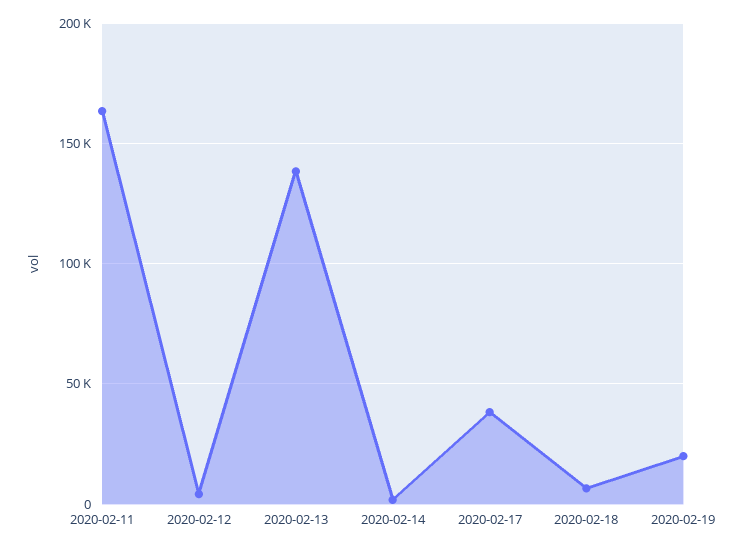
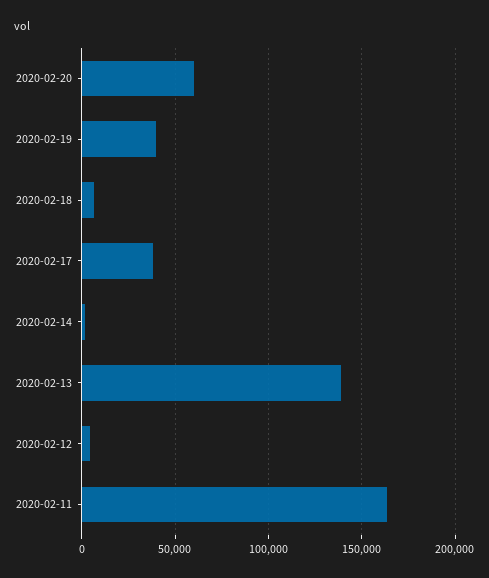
2020-02-19: 20000 -> 40000
2020-02-20: none -> 60000

